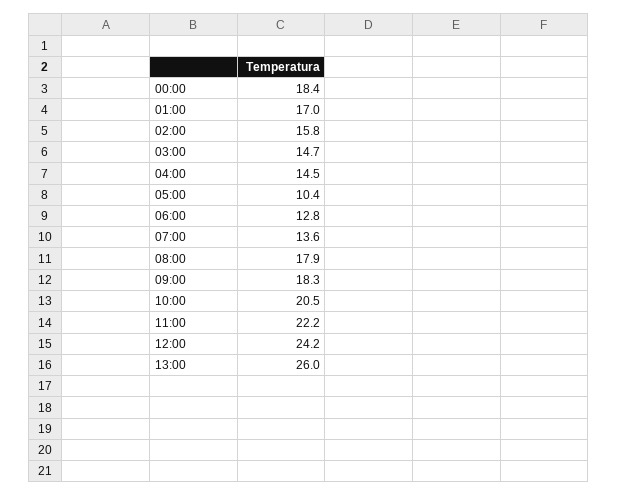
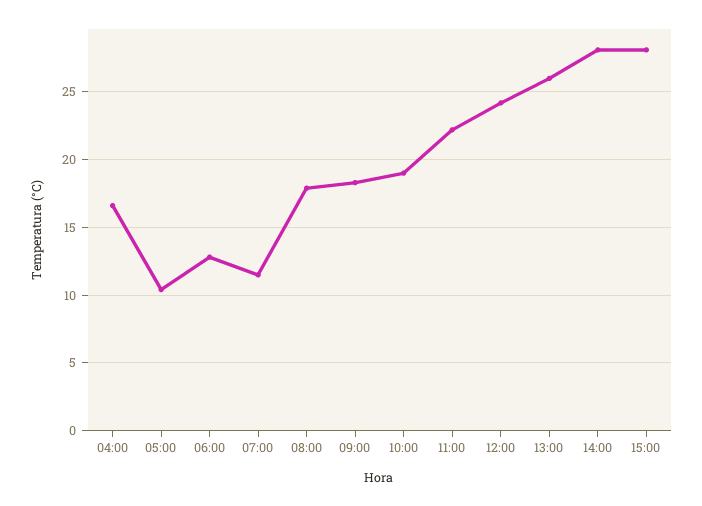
00:00: 18.4 -> none
01:00: 17 -> none
02:00: 15.8 -> none
03:00: 14.7 -> none
04:00: 14.5 -> 16.5
07:00: 13.6 -> 11.5
10:00: 20.5 -> 19
14:00: none -> 28
15:00: none -> 28

